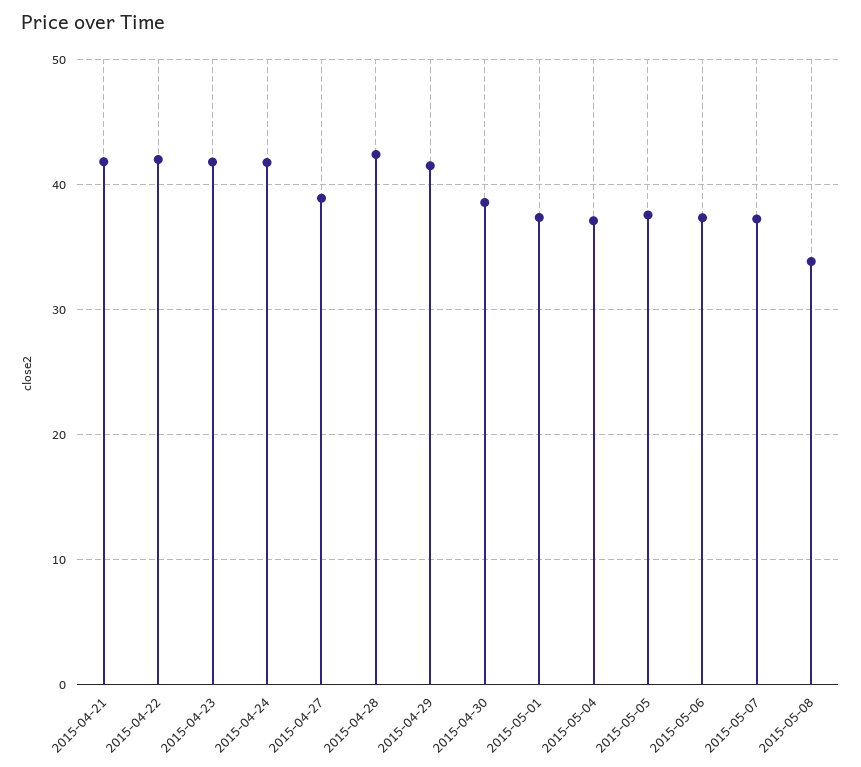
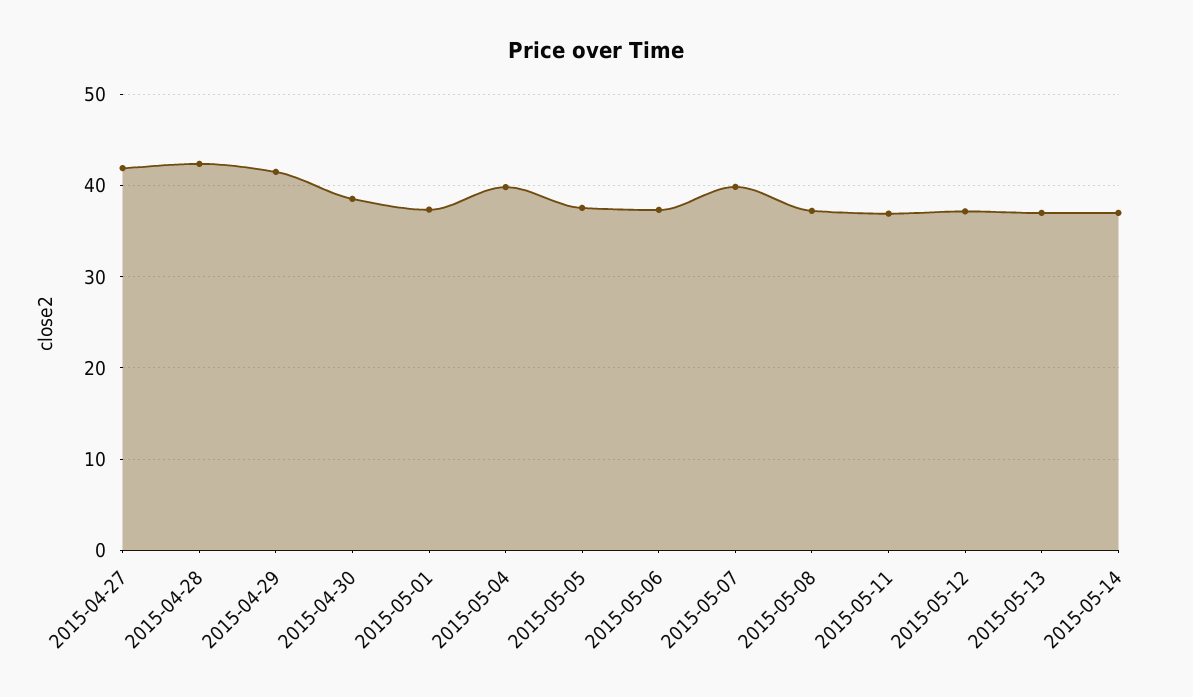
2015-04-21: 42 -> none
2015-04-22: 42 -> none
2015-04-23: 42 -> none
2015-04-24: 42 -> none
2015-04-27: 39 -> 42
2015-05-04: 37 -> 40
2015-05-07: 37 -> 40
2015-05-08: 34 -> 37
2015-05-11: none -> 37
2015-05-12: none -> 37
2015-05-13: none -> 37
2015-05-14: none -> 37

